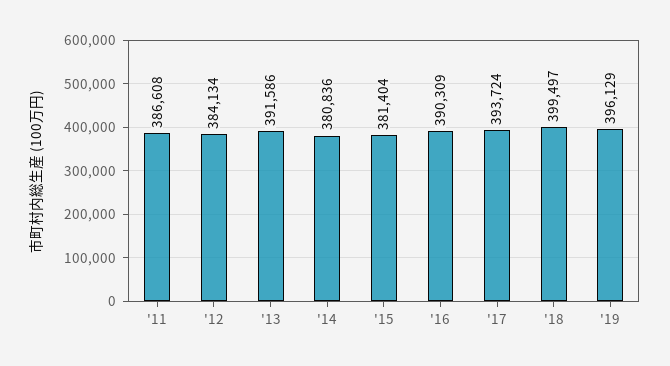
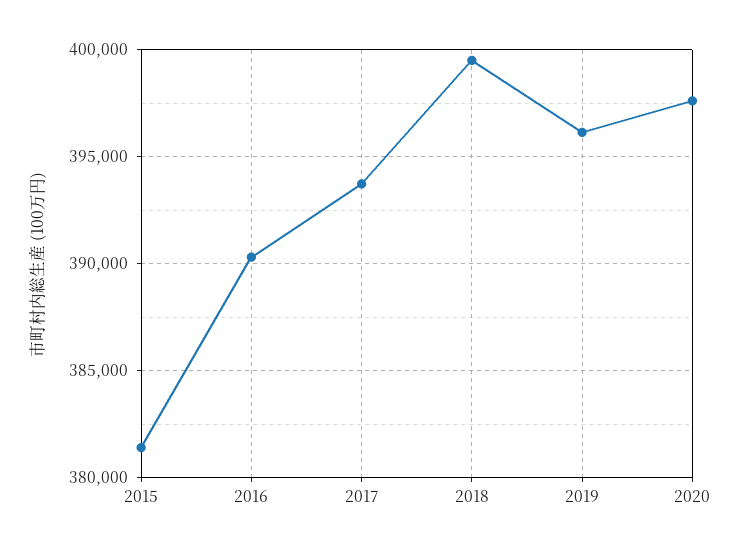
'11: 386608 -> none
'12: 384134 -> none
'13: 391586 -> none
'14: 380836 -> none
2020: none -> 397500

